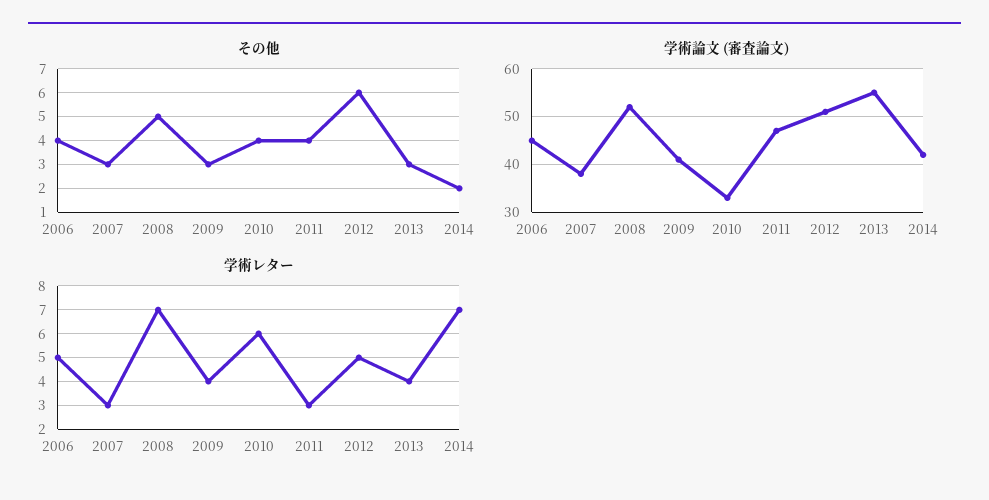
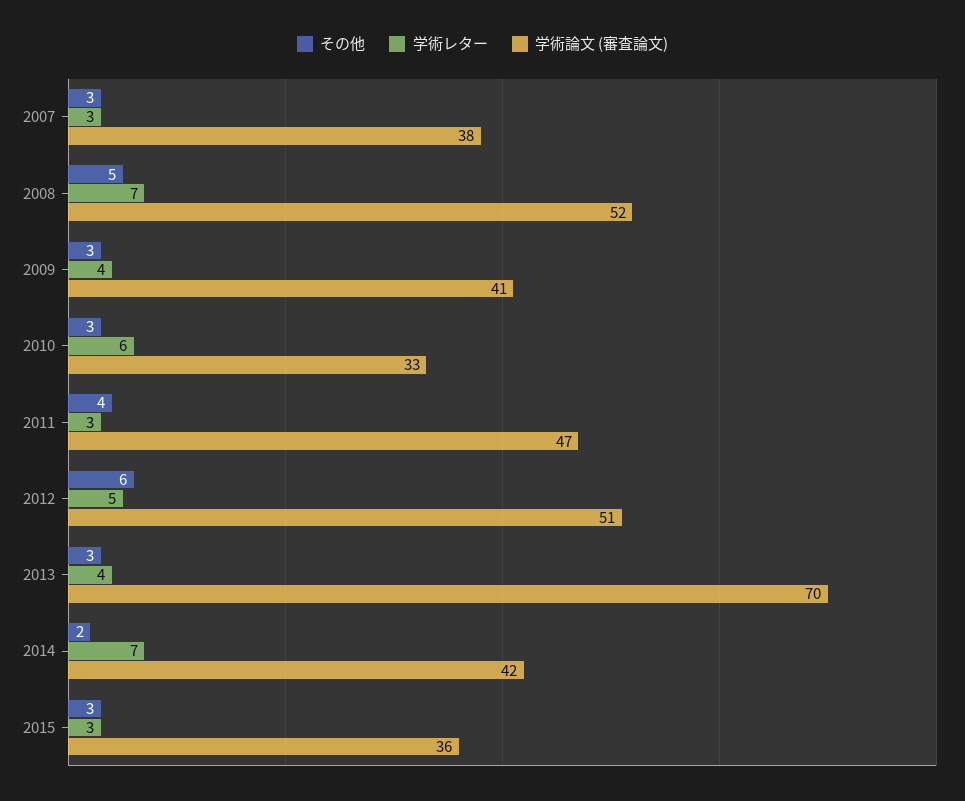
その他, 2006: 4 -> none
その他, 2010: 4 -> 3
学術論文 (審査論文), 2006: 45 -> none
学術論文 (審査論文), 2013: 55 -> 70
学術レター, 2006: 5 -> none
その他, 2015: none -> 3
学術レター, 2015: none -> 3
学術論文 (審査論文), 2015: none -> 36

